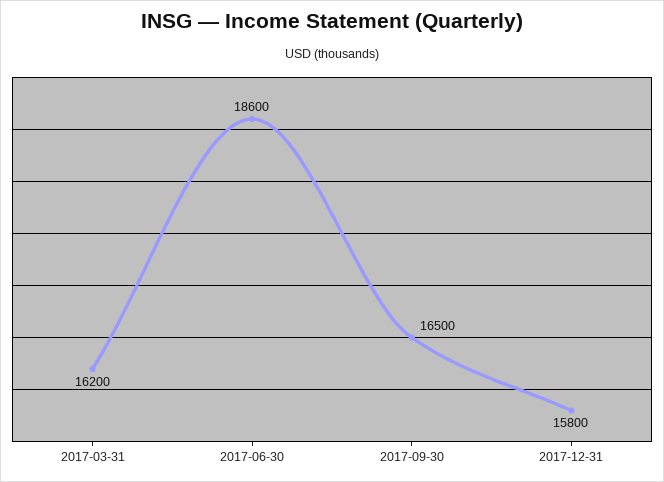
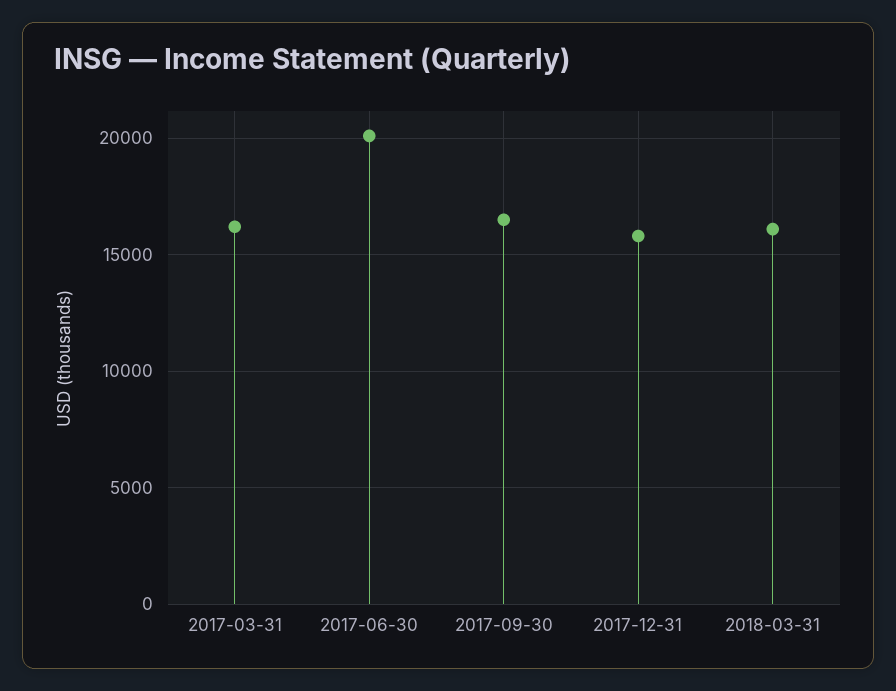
2017-06-30: 18600 -> 20000
2018-03-31: none -> 16000

